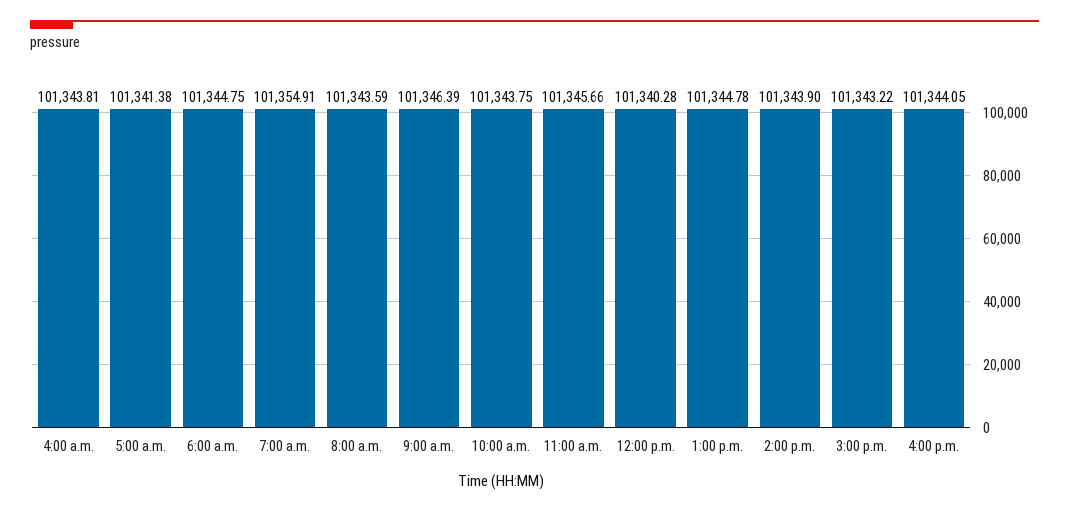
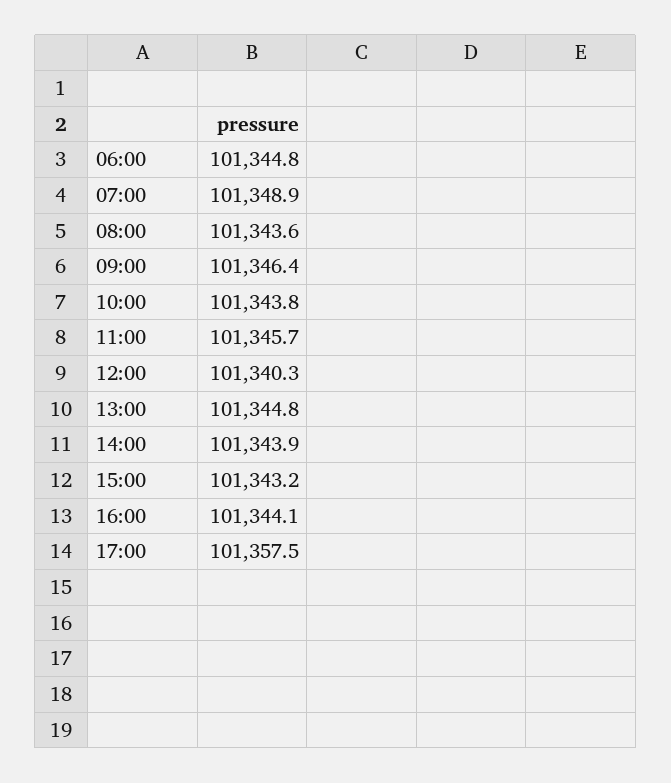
4:00 a.m.: 101343.81 -> none
5:00 a.m.: 101341.38 -> none
7:00 a.m.: 101354.91 -> 101348.9
17:00: none -> 101357.5

